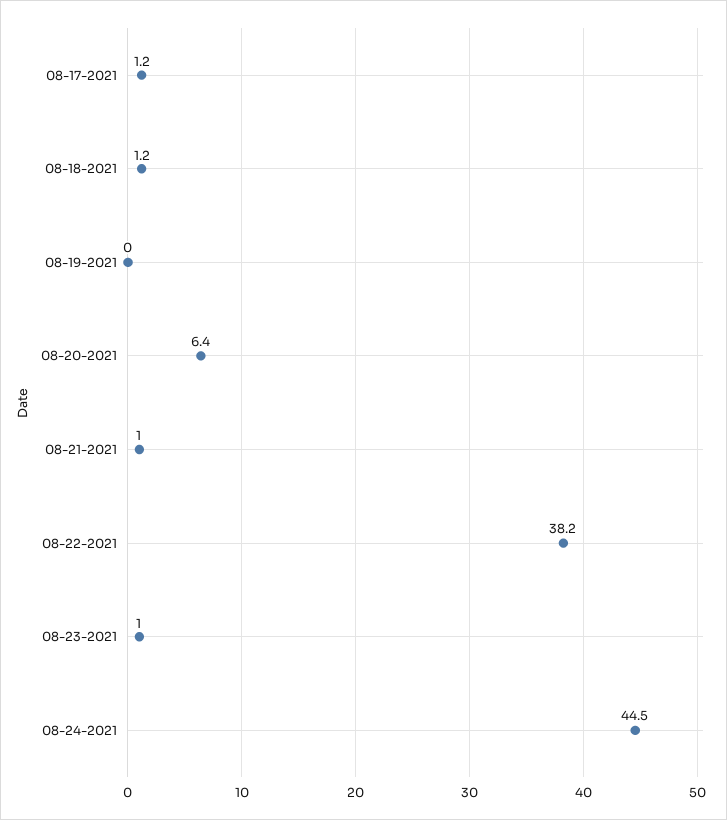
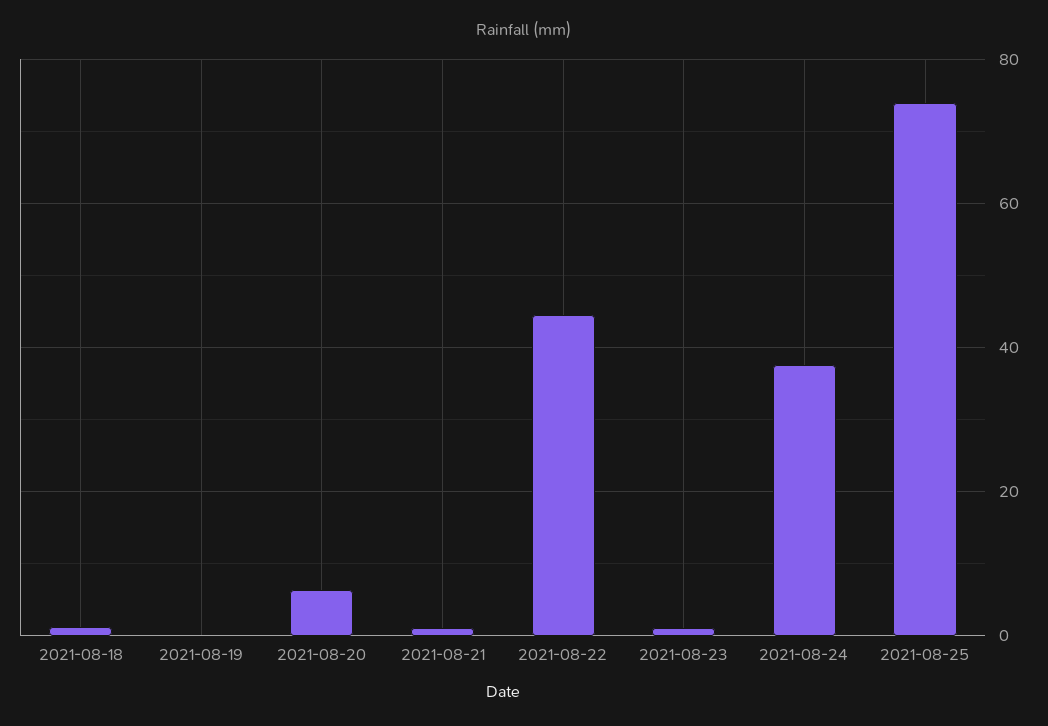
08-17-2021: 1.2 -> none
08-22-2021: 38.2 -> 44
08-24-2021: 44.5 -> 38
2021-08-25: none -> 74

